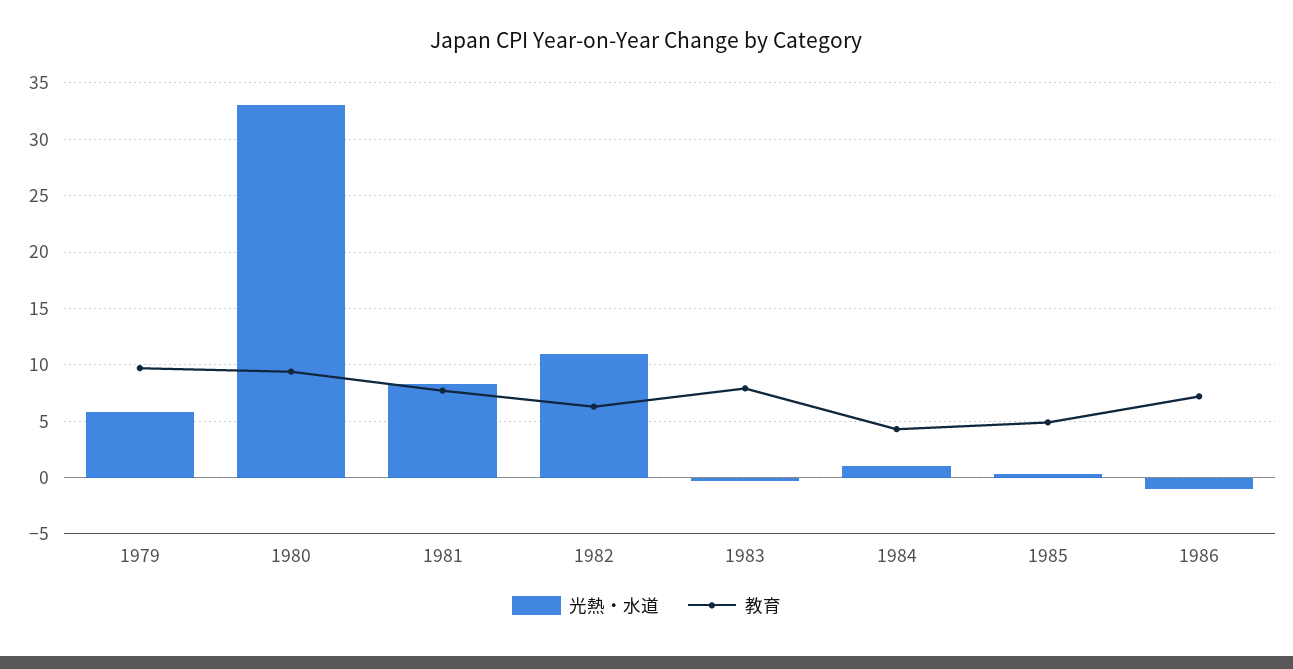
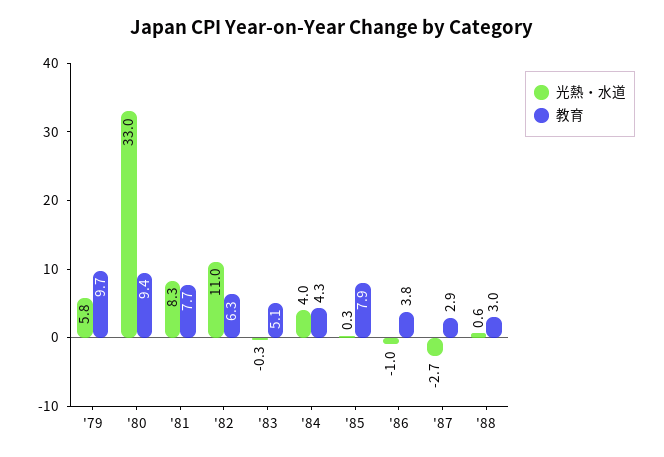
教育, 1983: 8 -> 5.1
光熱・水道, 1984: 1 -> 4
教育, 1985: 5 -> 7.9
教育, 1986: 7 -> 3.8
光熱・水道, '87: none -> -2.7
教育, '87: none -> 2.9
光熱・水道, '88: none -> 0.6
教育, '88: none -> 3

